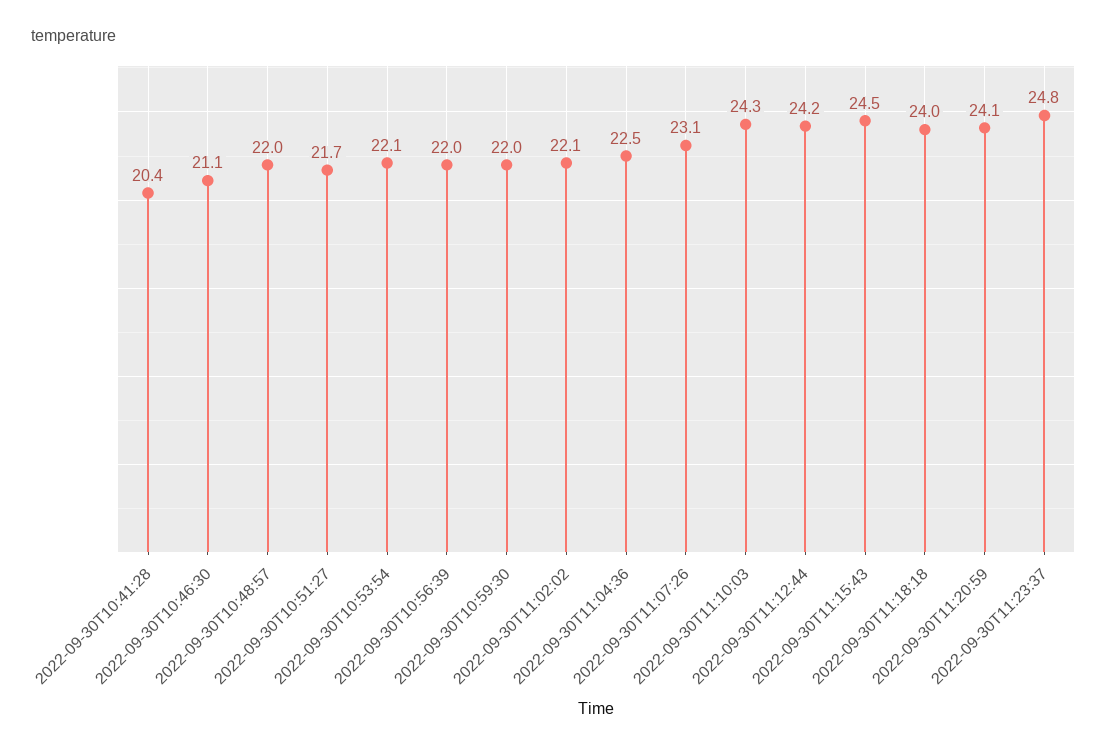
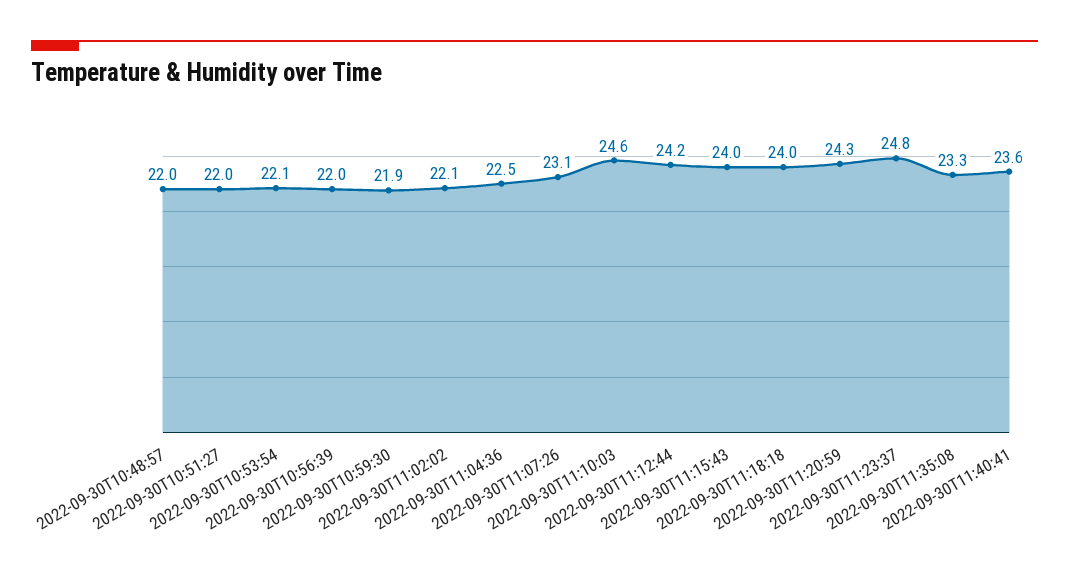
2022-09-30T10:41:28: 20.4 -> none
2022-09-30T10:46:30: 21.1 -> none
2022-09-30T10:51:27: 21.7 -> 22
2022-09-30T10:59:30: 22 -> 21.9
2022-09-30T11:10:03: 24.3 -> 24.6
2022-09-30T11:15:43: 24.5 -> 24
2022-09-30T11:20:59: 24.1 -> 24.3
2022-09-30T11:35:08: none -> 23.3
2022-09-30T11:40:41: none -> 23.6

